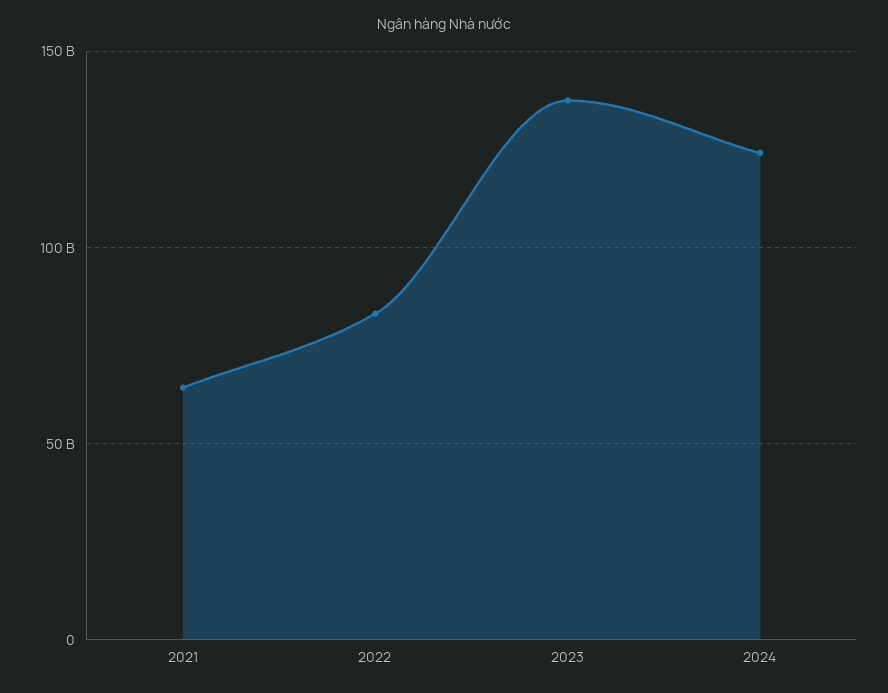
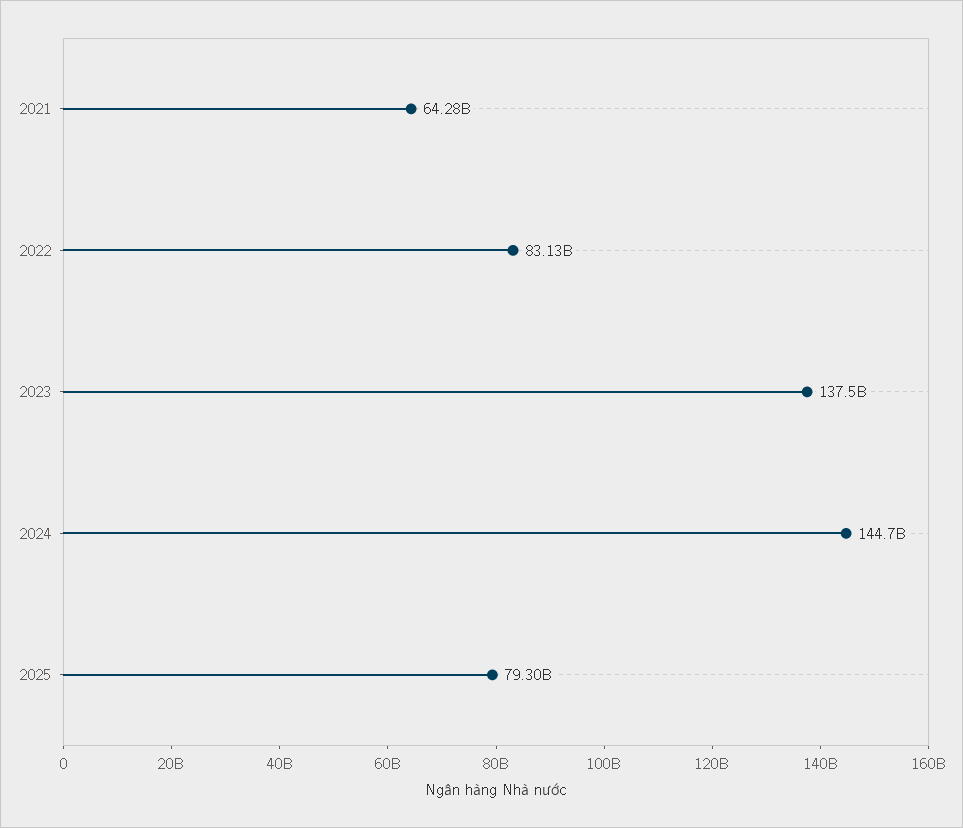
2024: 125000000000 -> 144700000000
2025: none -> 79300000000

